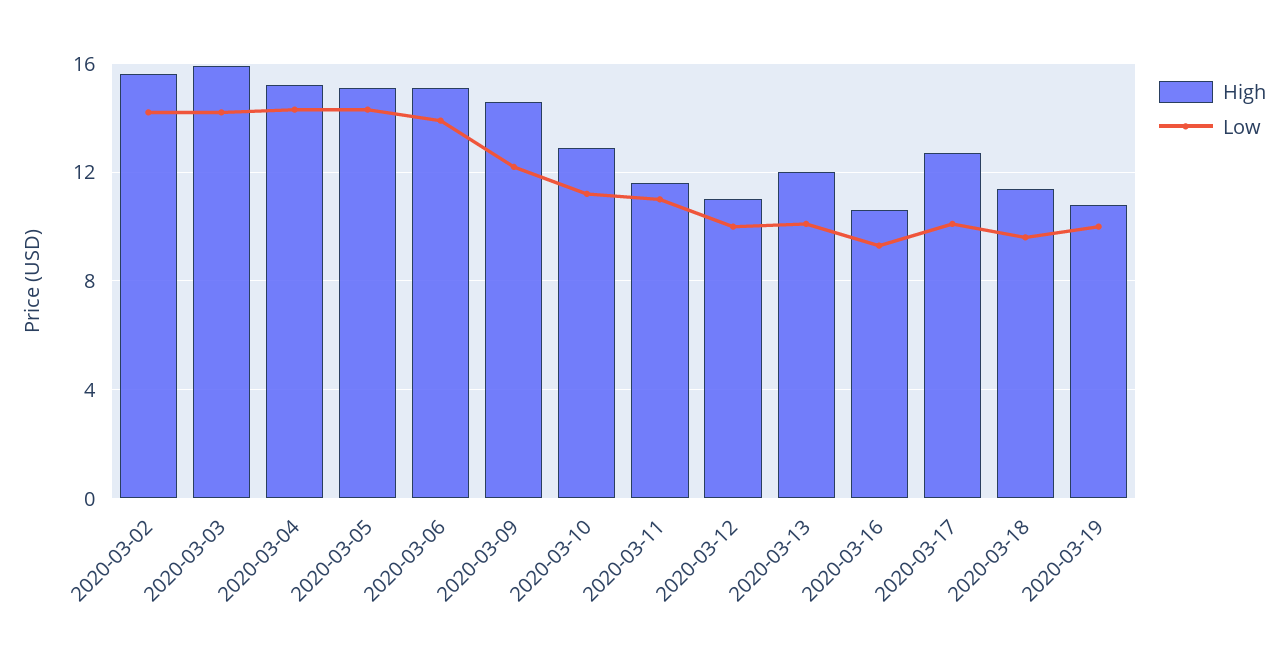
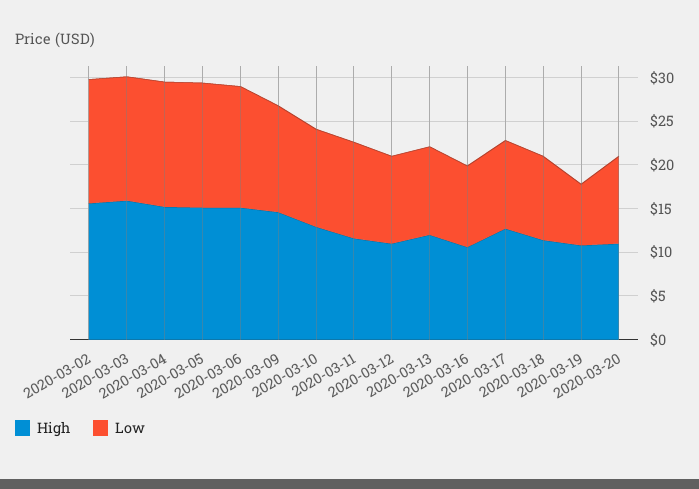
Low, 2020-03-19: 10 -> 7
High, 2020-03-20: none -> 11
Low, 2020-03-20: none -> 10

